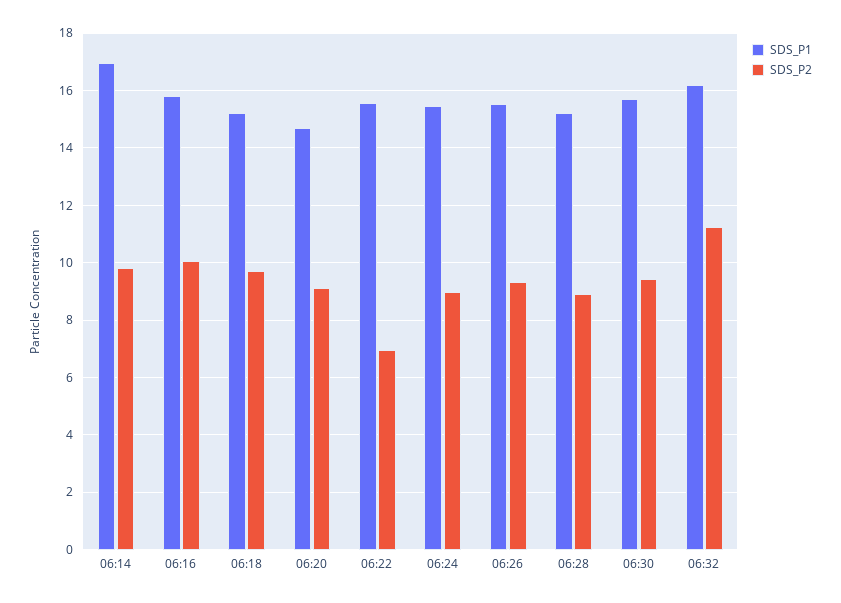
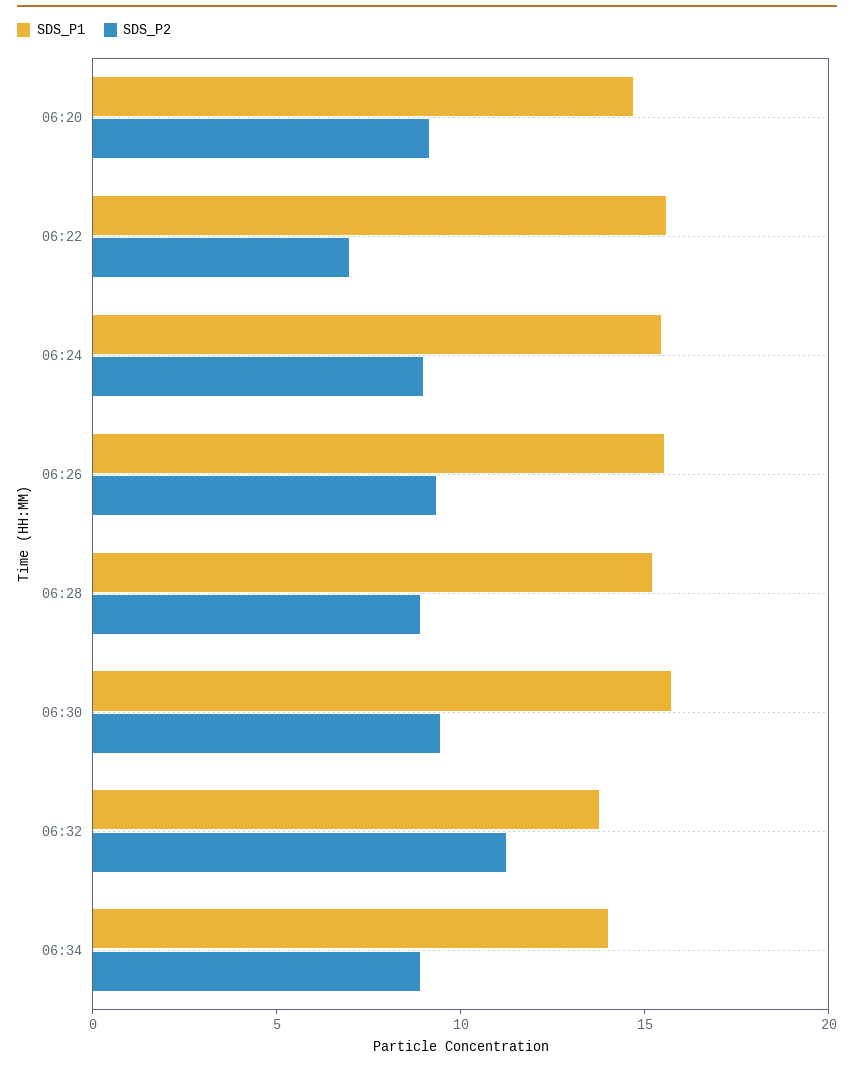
SDS_P1, 06:14: 17 -> none
SDS_P2, 06:14: 9.75 -> none
SDS_P1, 06:16: 15.75 -> none
SDS_P2, 06:16: 10 -> none
SDS_P1, 06:18: 15.25 -> none
SDS_P2, 06:18: 9.75 -> none
SDS_P1, 06:32: 16.25 -> 14
SDS_P1, 06:34: none -> 14
SDS_P2, 06:34: none -> 9

